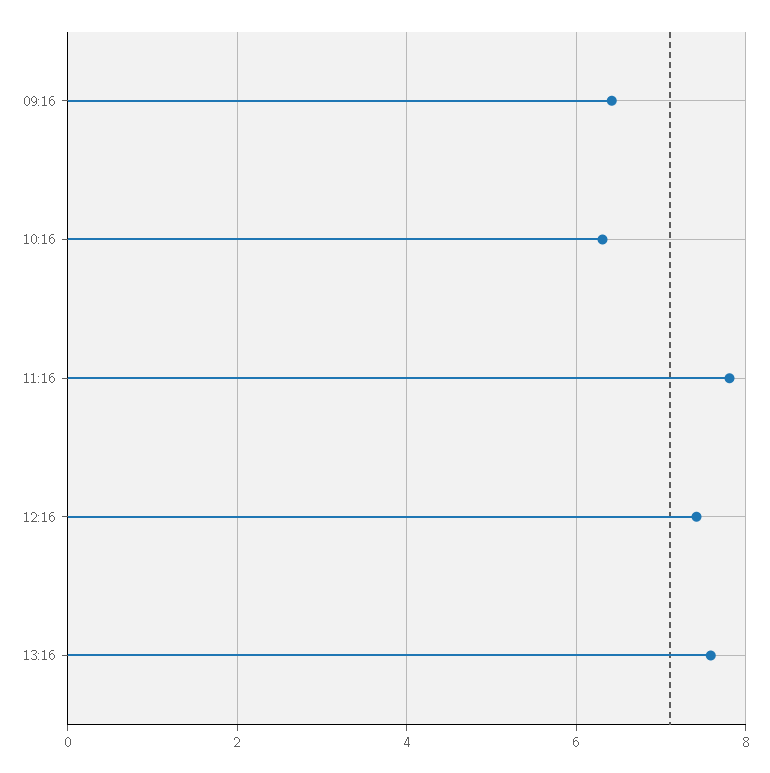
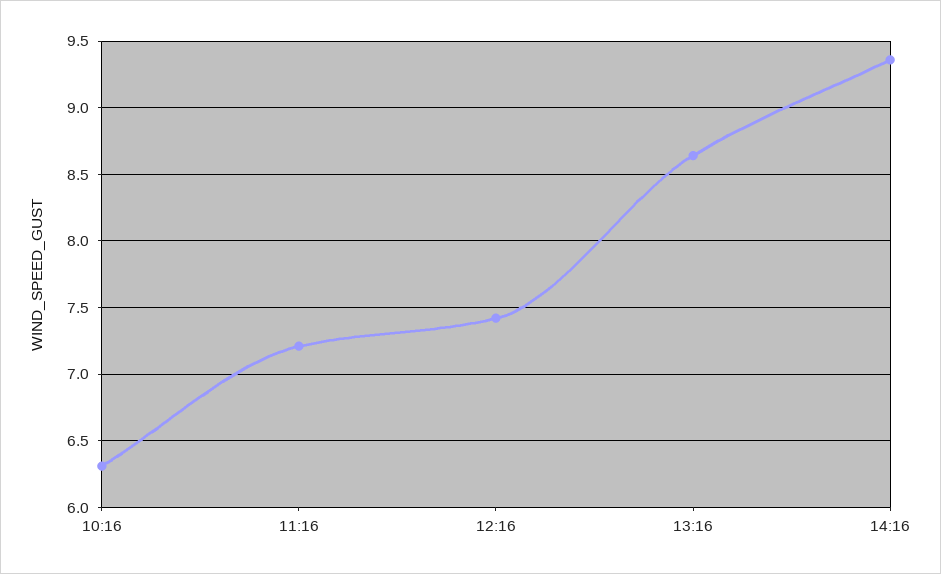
09:16: 6.4 -> none
11:16: 7.8 -> 7.2
13:16: 7.6 -> 8.65
14:16: none -> 9.35

